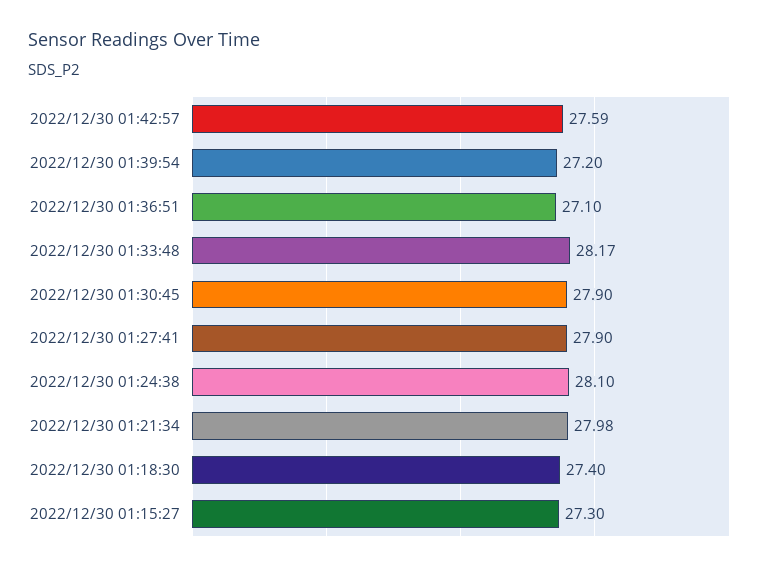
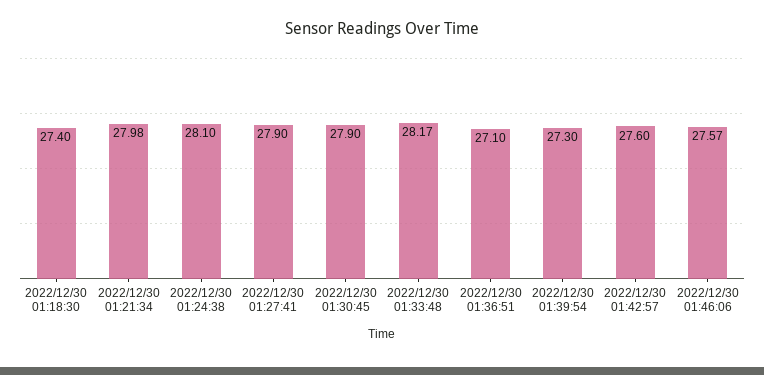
2022/12/30 01:42:57: 27.59 -> 27.6
2022/12/30 01:39:54: 27.2 -> 27.3
2022/12/30 01:15:27: 27.3 -> none
2022/12/30 01:46:06: none -> 27.57

